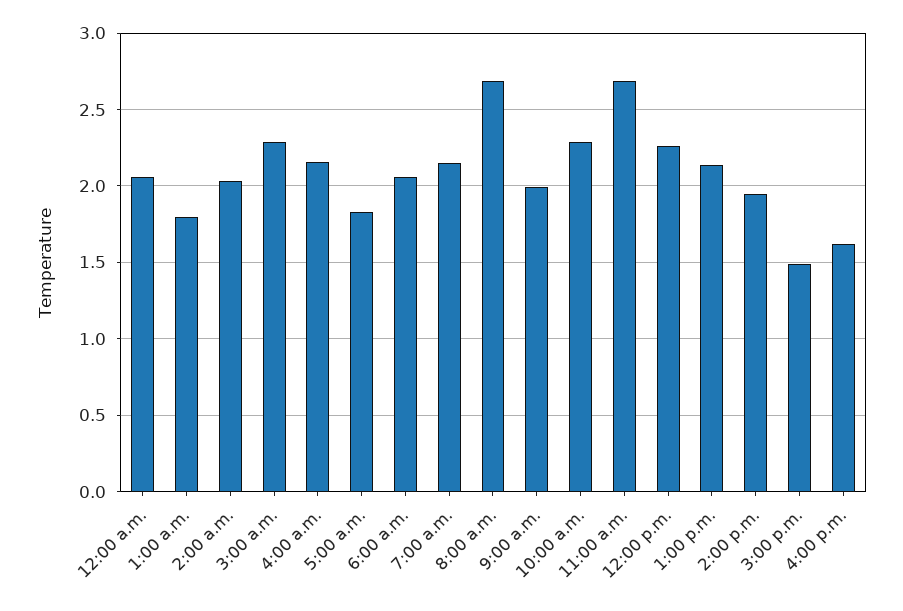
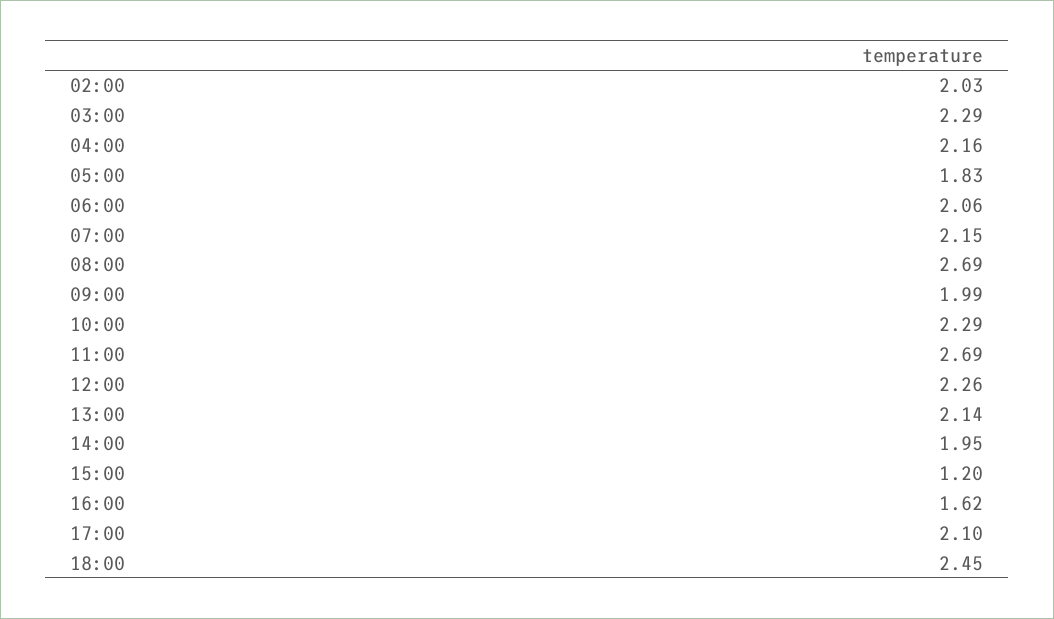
12:00 a.m.: 2.05 -> none
1:00 a.m.: 1.8 -> none
3:00 p.m.: 1.5 -> 1.2
17:00: none -> 2.1
18:00: none -> 2.45

